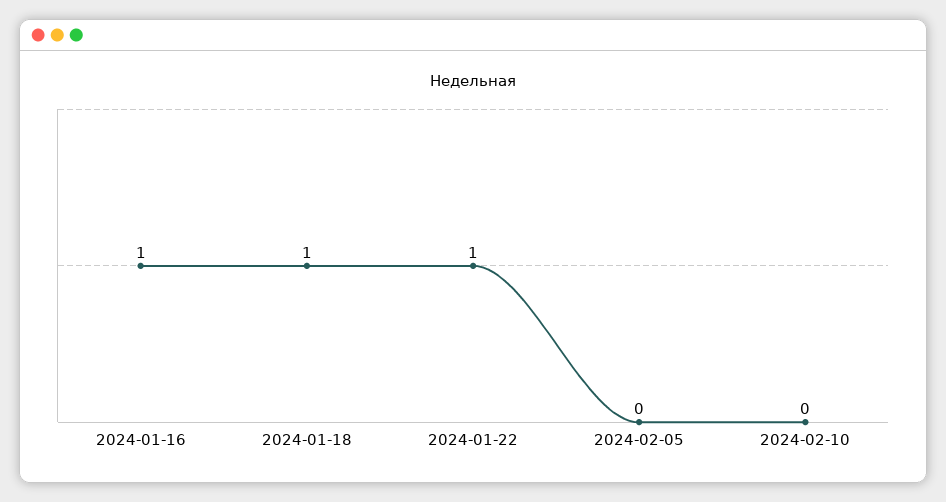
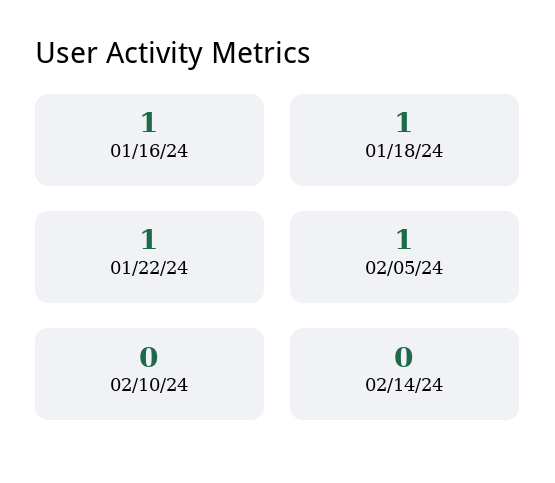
2024-02-05: 0 -> 1
02/14/24: none -> 0

